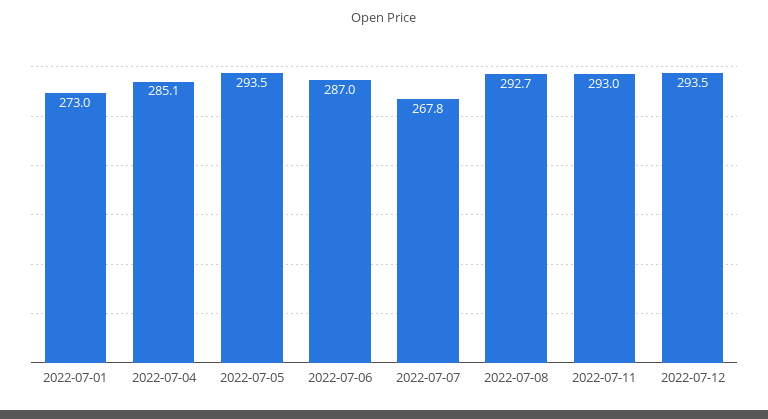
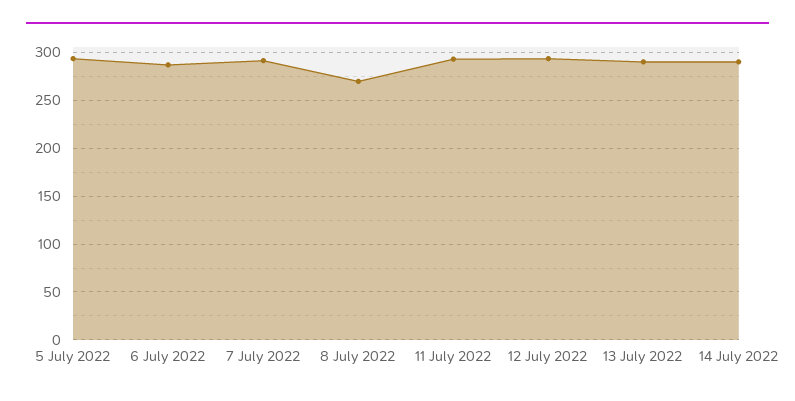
2022-07-01: 273 -> none
2022-07-04: 285.1 -> none
2022-07-07: 267.8 -> 290
2022-07-08: 292.7 -> 270
13 July 2022: none -> 290
14 July 2022: none -> 290

